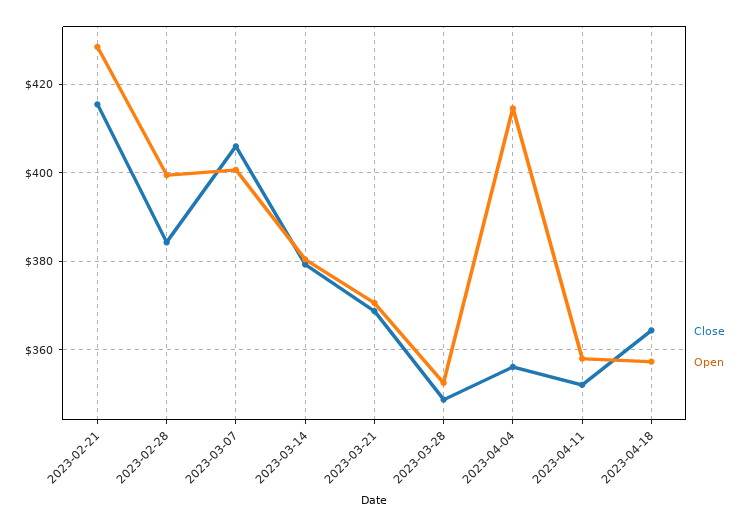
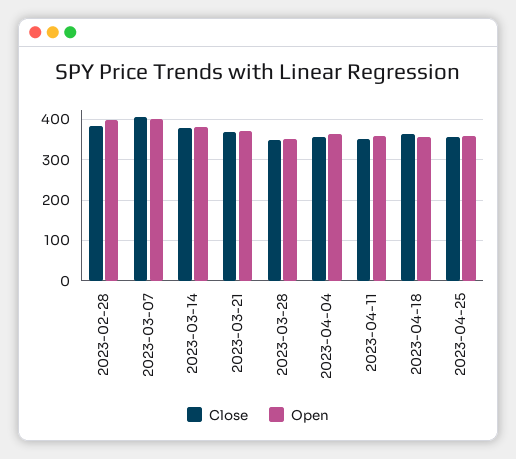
Close, 2023-02-21: 416 -> none
Open, 2023-02-21: 428 -> none
Open, 2023-04-04: 414 -> 360
Close, 2023-04-25: none -> 360
Open, 2023-04-25: none -> 360

